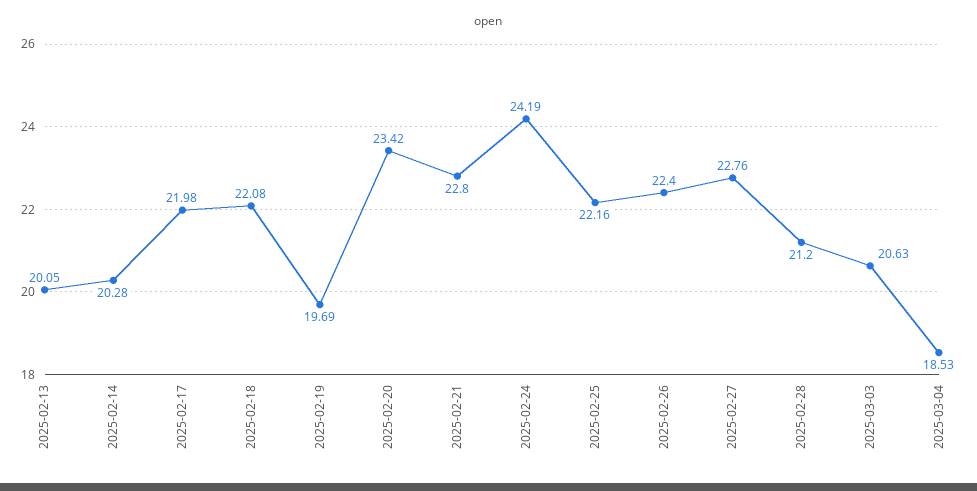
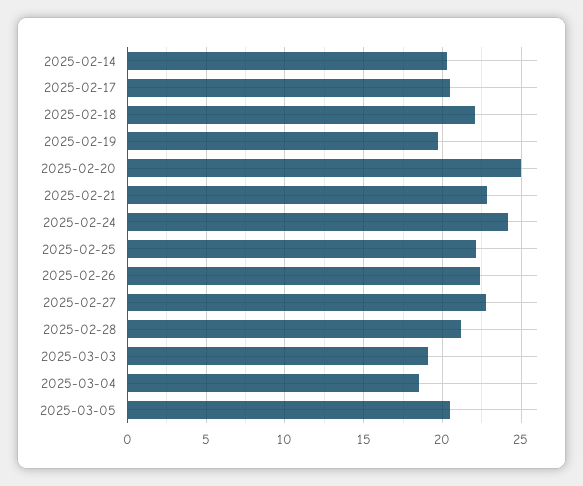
2025-02-13: 20.05 -> none
2025-02-17: 21.98 -> 20.5
2025-02-20: 23.42 -> 25
2025-03-03: 20.63 -> 19
2025-03-05: none -> 20.5

